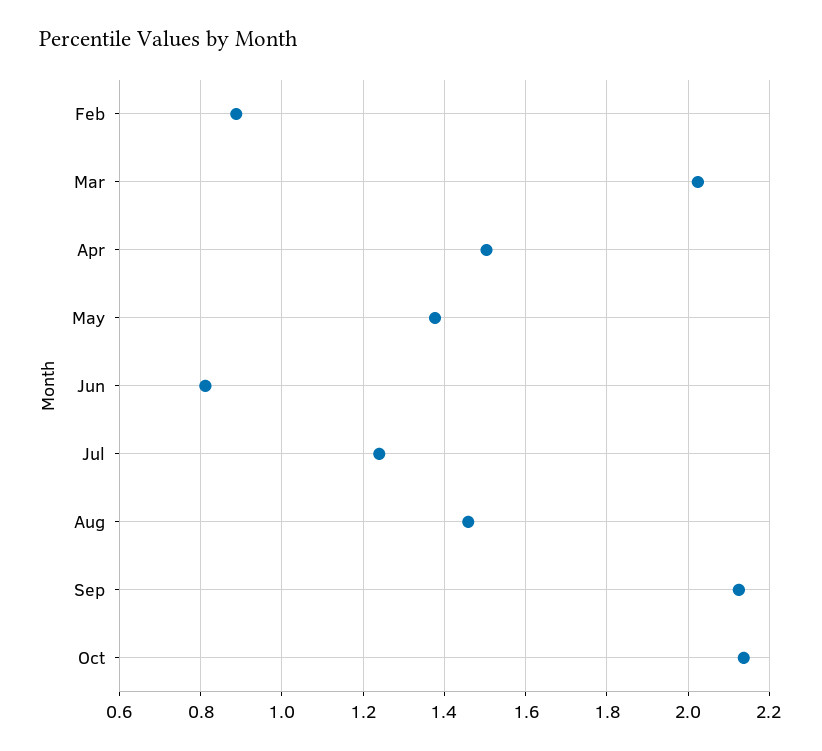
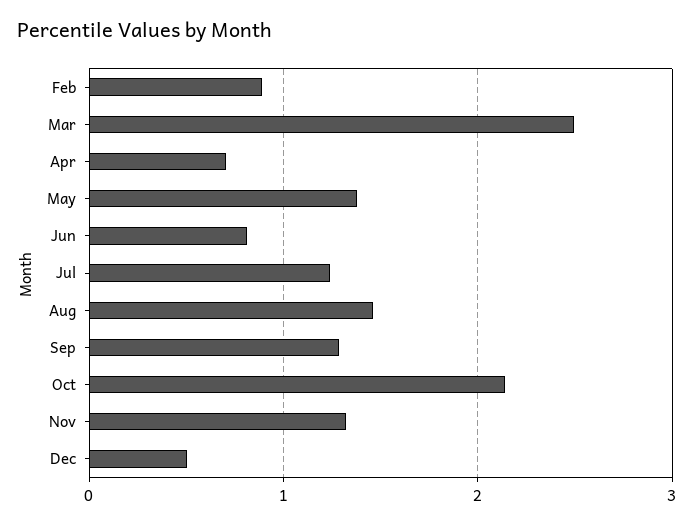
Mar: 2.02 -> 2.5
Apr: 1.5 -> 0.7
Sep: 2.12 -> 1.3
Nov: none -> 1.3
Dec: none -> 0.5

